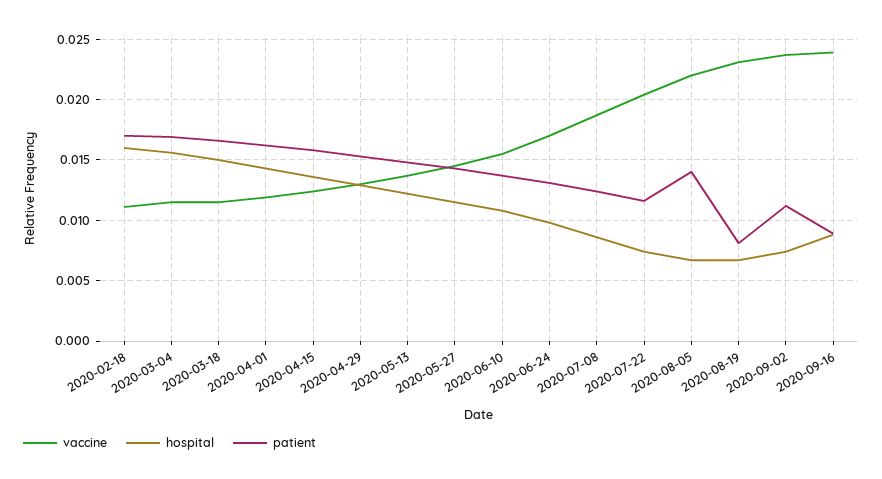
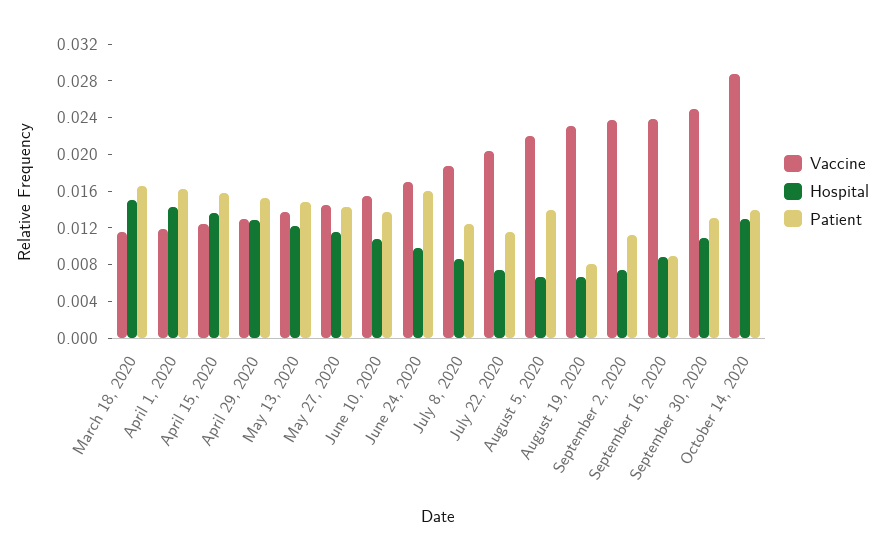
vaccine, 2020-02-18: 0.011 -> none
hospital, 2020-02-18: 0.016 -> none
patient, 2020-02-18: 0.017 -> none
vaccine, 2020-03-04: 0.0115 -> none
hospital, 2020-03-04: 0.0155 -> none
patient, 2020-03-04: 0.017 -> none
patient, 2020-06-24: 0.013 -> 0.016
vaccine, September 30, 2020: none -> 0.025
hospital, September 30, 2020: none -> 0.011
patient, September 30, 2020: none -> 0.013
vaccine, October 14, 2020: none -> 0.029
hospital, October 14, 2020: none -> 0.013
patient, October 14, 2020: none -> 0.014

